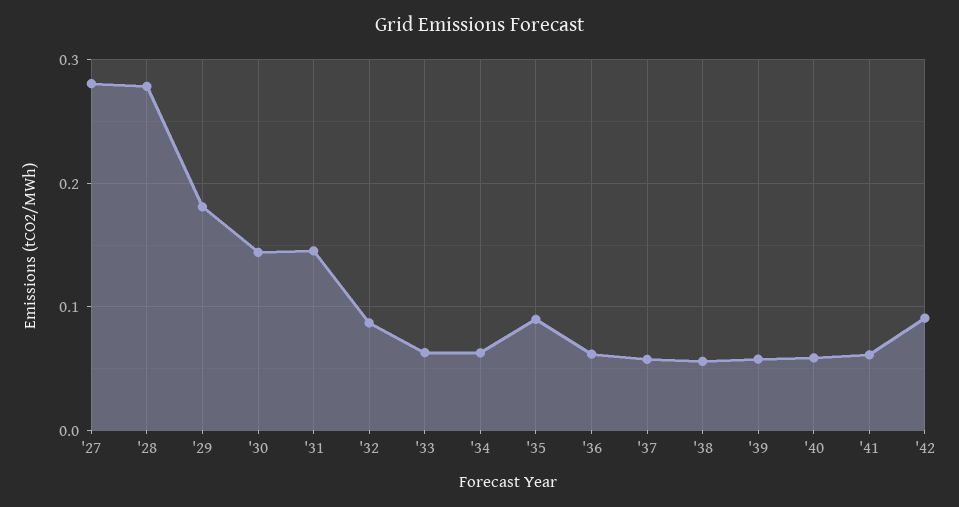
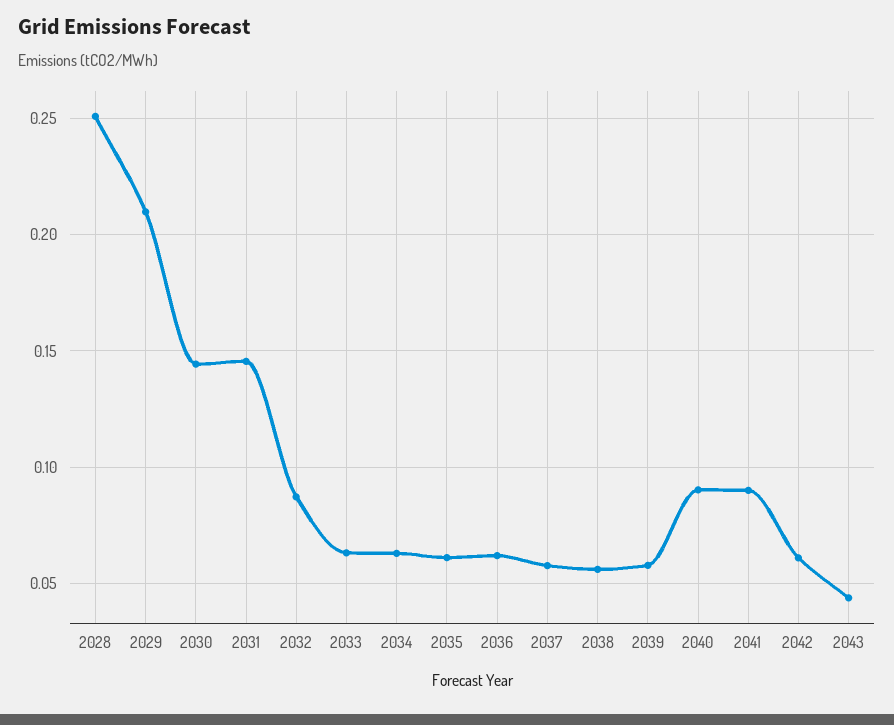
'27: 0.28 -> none
'28: 0.28 -> 0.25
'29: 0.18 -> 0.21
'35: 0.09 -> 0.06
'40: 0.06 -> 0.09
'41: 0.06 -> 0.09
'42: 0.09 -> 0.06
2043: none -> 0.045

